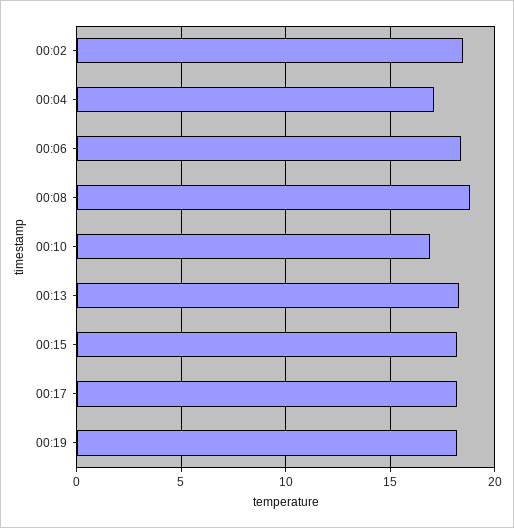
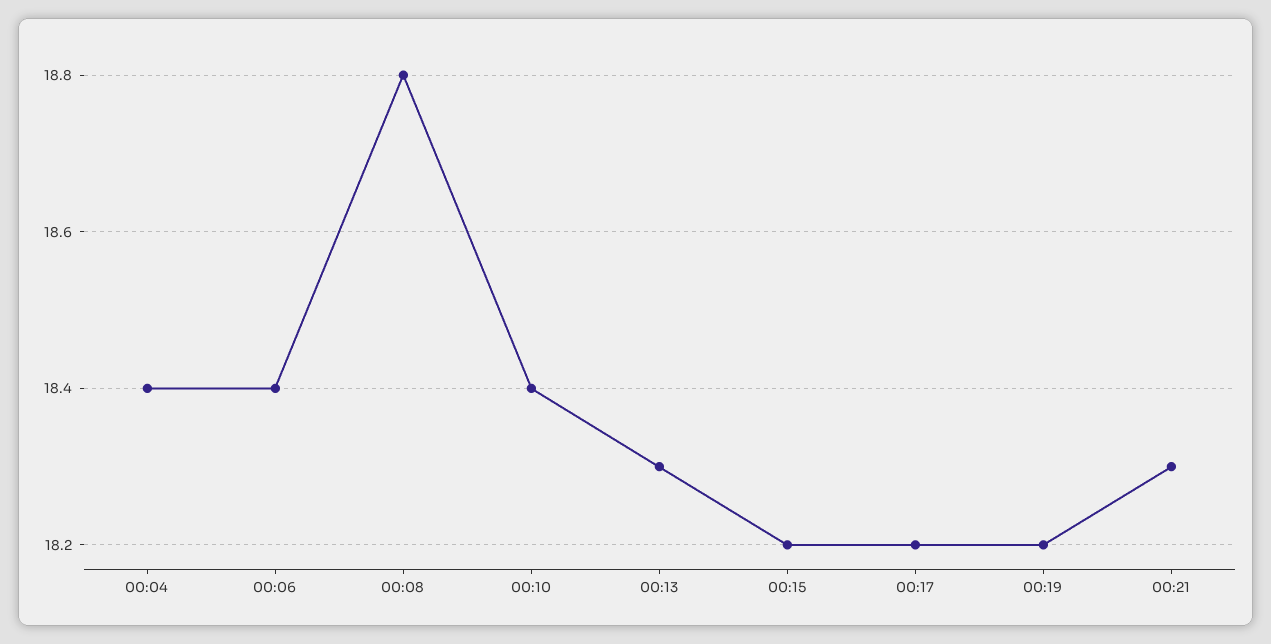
00:02: 18.5 -> none
00:04: 17 -> 18.4
00:10: 17 -> 18.4
00:21: none -> 18.3

